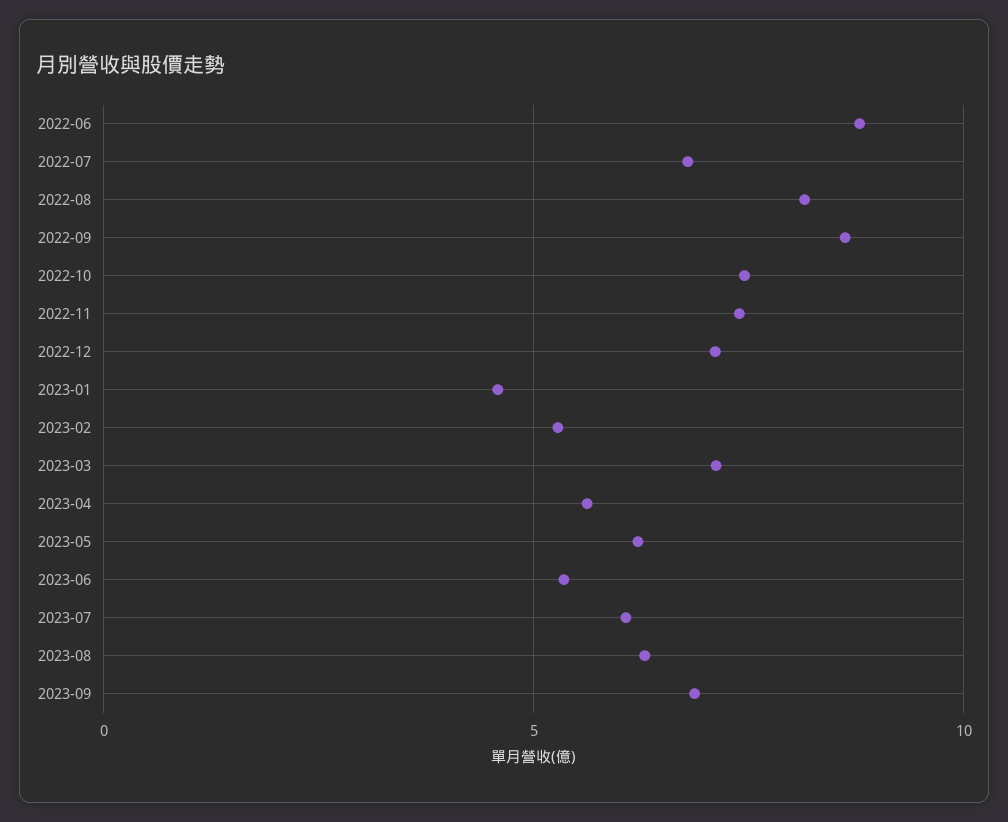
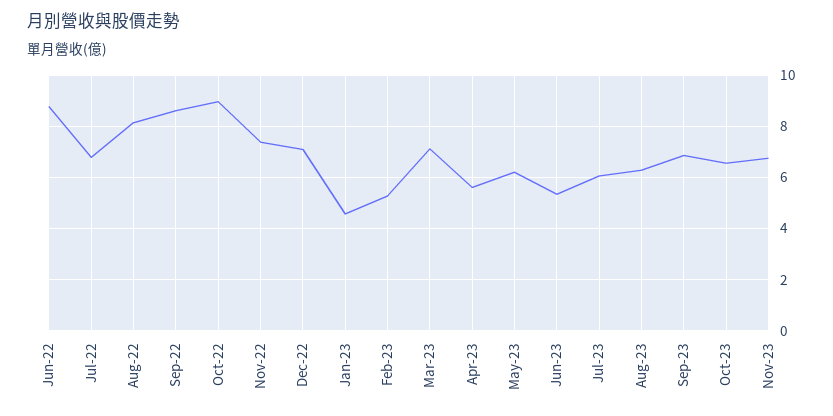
2022-10: 7.5 -> 9
Oct-23: none -> 6.5
Nov-23: none -> 6.75

